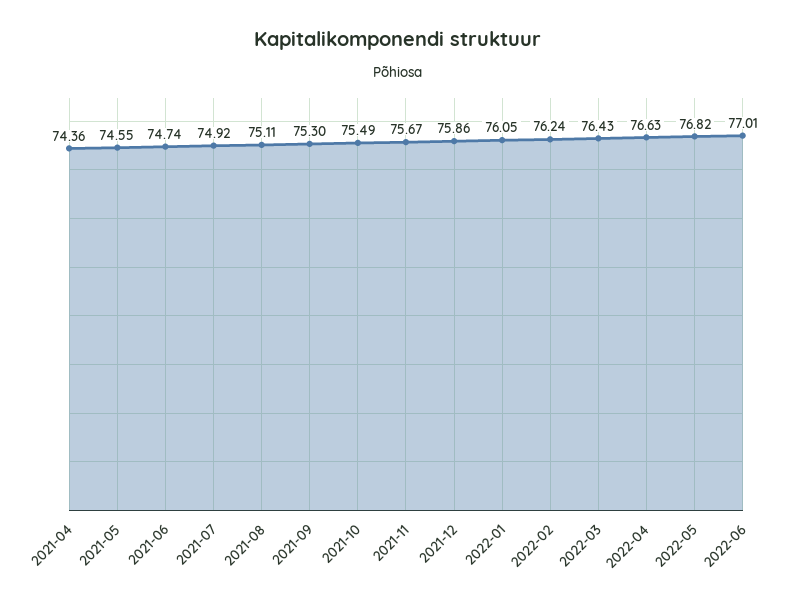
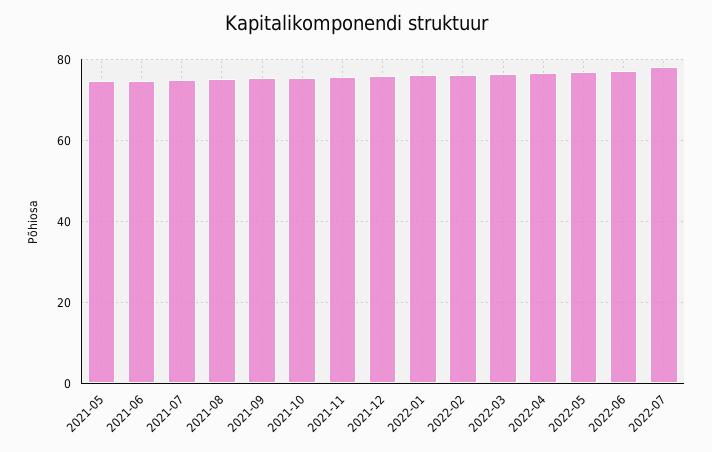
2021-04: 74.36 -> none
2022-07: none -> 78

